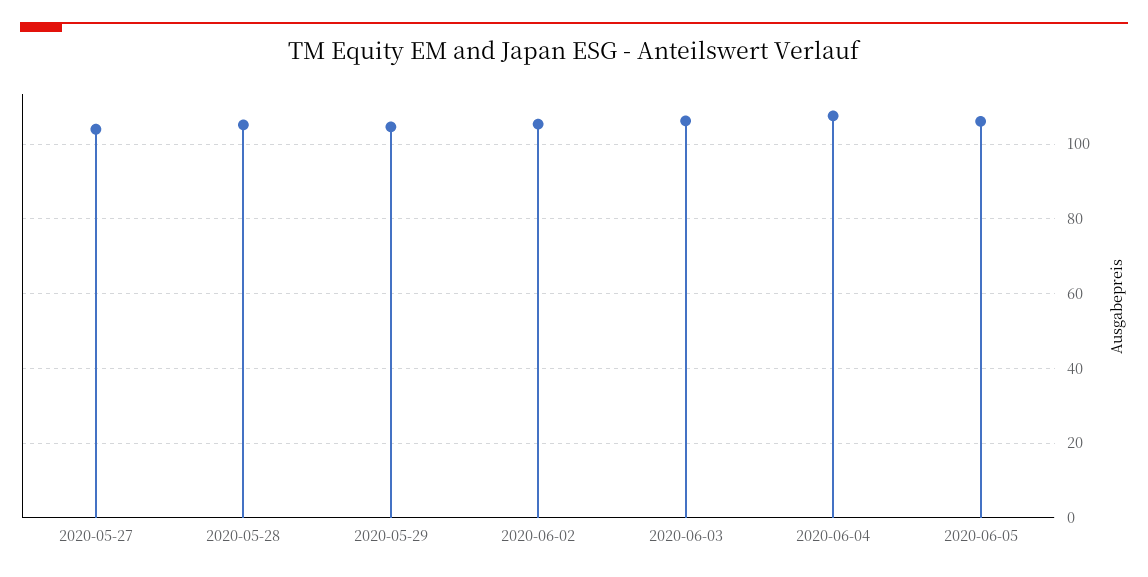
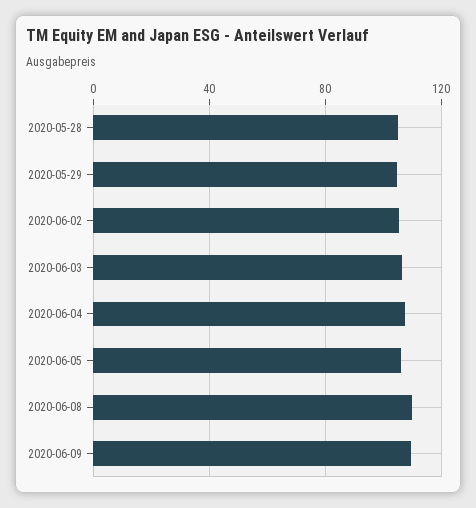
2020-05-27: 104 -> none
2020-06-08: none -> 110
2020-06-09: none -> 110

